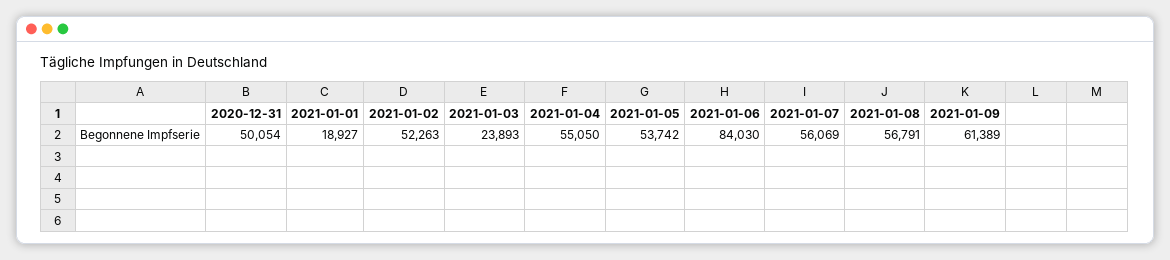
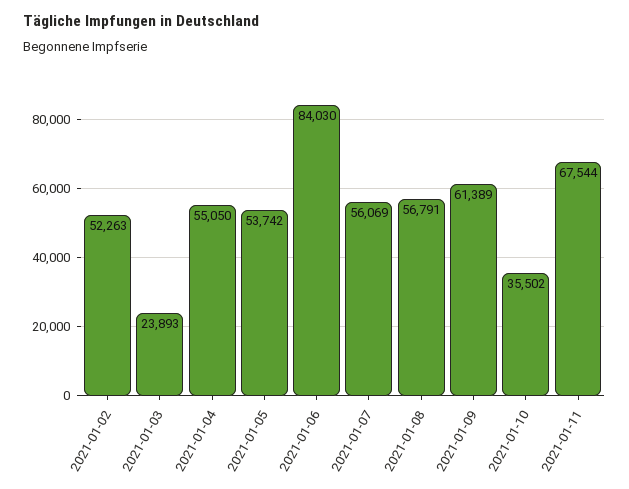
2020-12-31: 50054 -> none
2021-01-01: 18927 -> none
2021-01-10: none -> 35502
2021-01-11: none -> 67544

